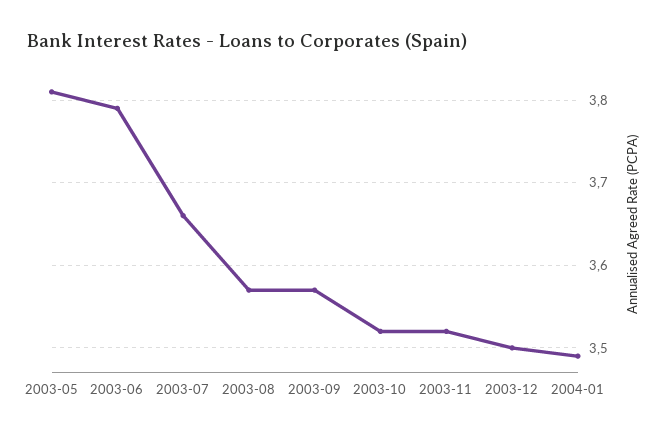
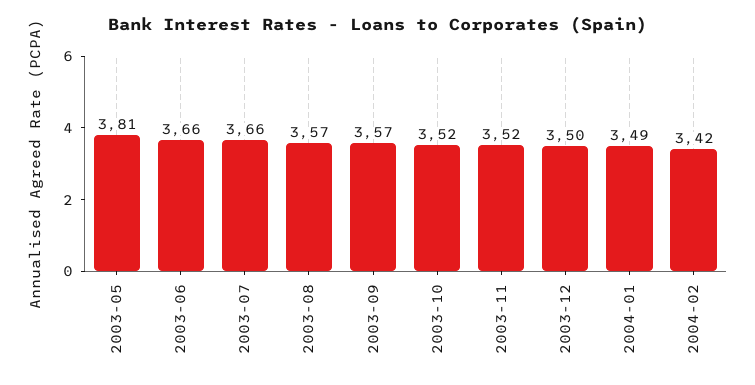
2003-06: 3.79 -> 3.66
2004-02: none -> 3.42

